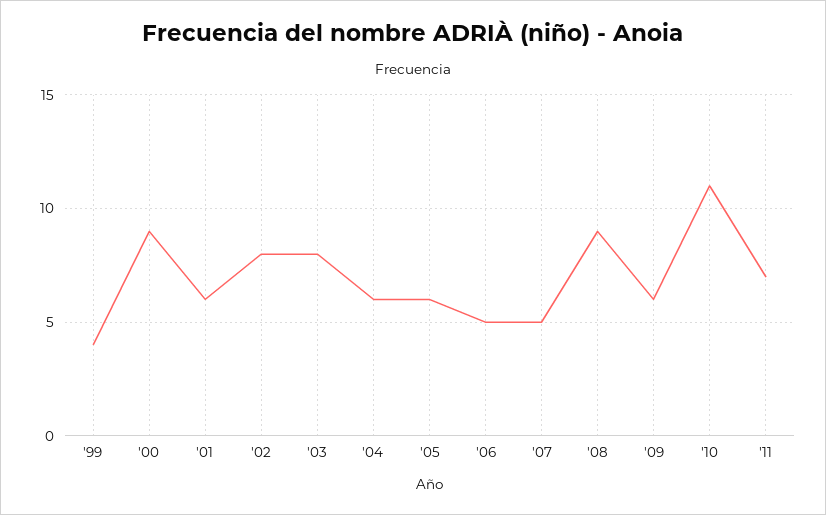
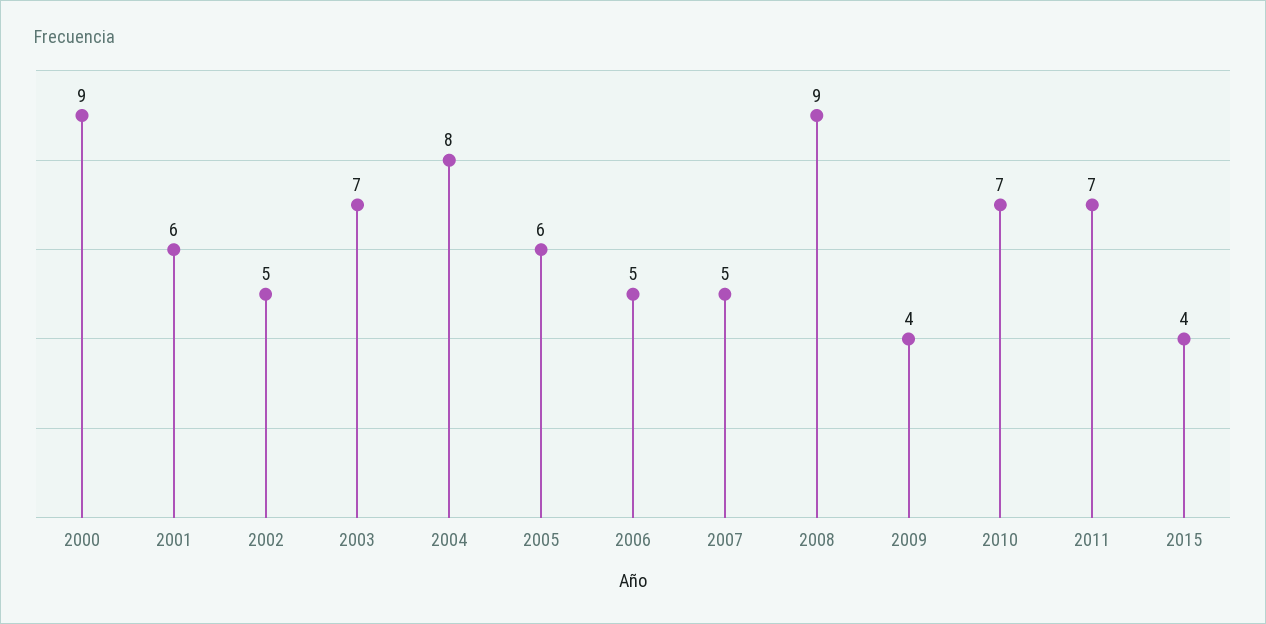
'99: 4 -> none
'02: 8 -> 5
'03: 8 -> 7
'04: 6 -> 8
'09: 6 -> 4
'10: 11 -> 7
2015: none -> 4

